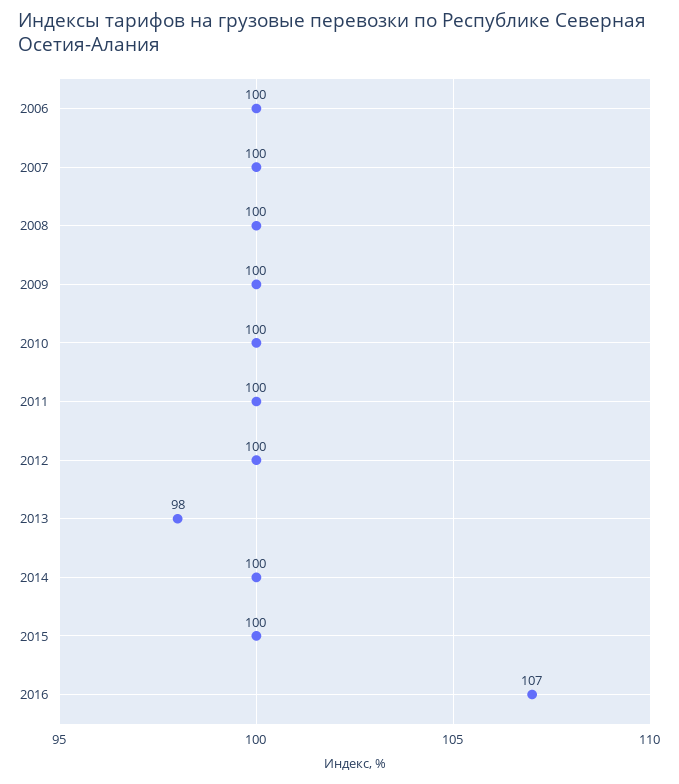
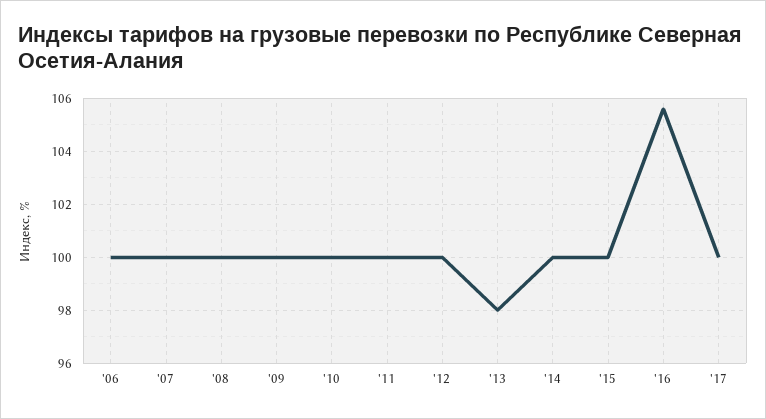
2016: 107 -> 105.5
'17: none -> 100

